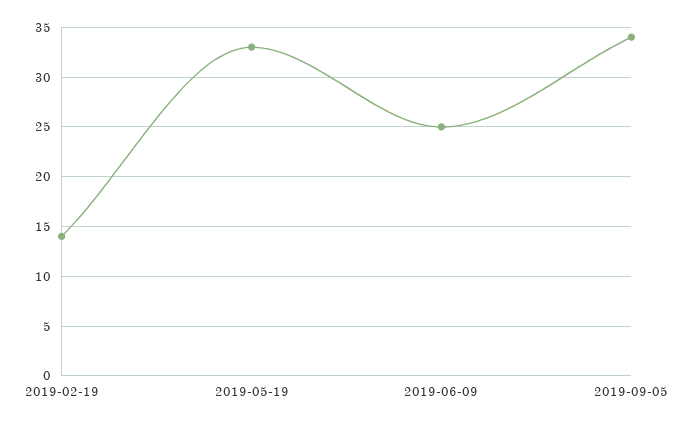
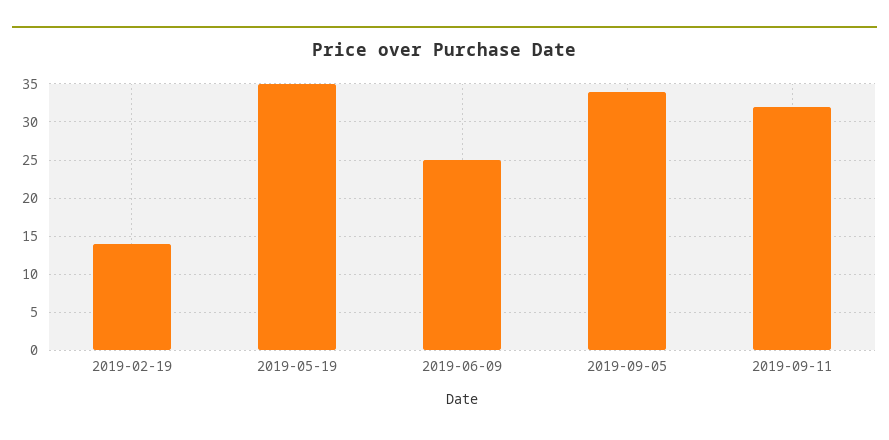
2019-05-19: 33 -> 35
2019-09-11: none -> 32

